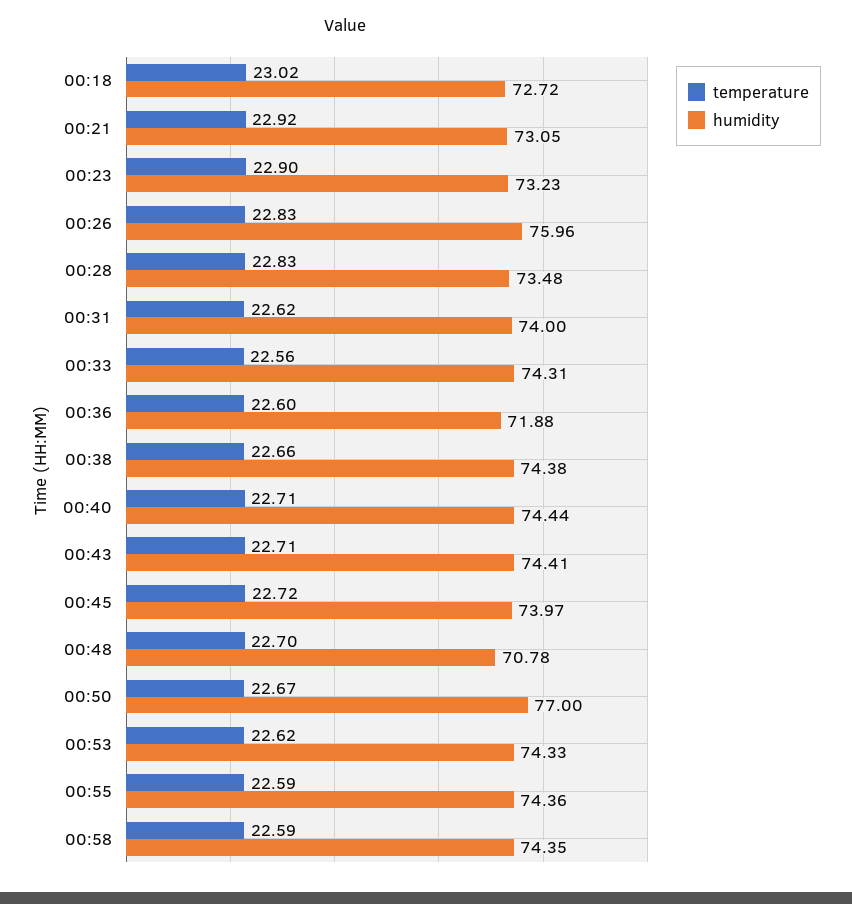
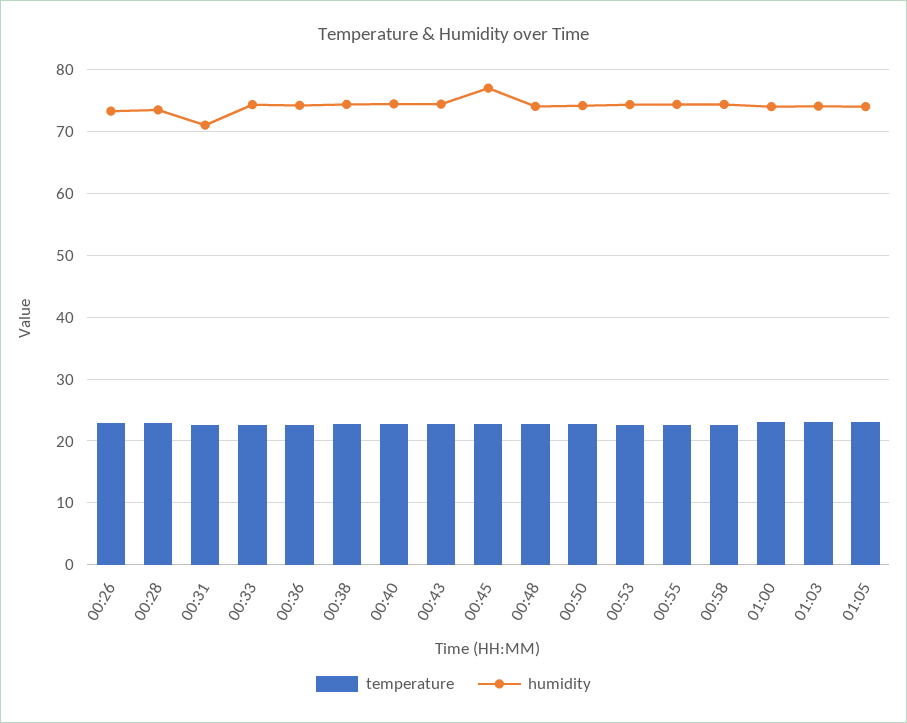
temperature, 00:18: 23.02 -> none
humidity, 00:18: 72.72 -> none
temperature, 00:21: 22.92 -> none
humidity, 00:21: 73.05 -> none
temperature, 00:23: 22.9 -> none
humidity, 00:23: 73.23 -> none
humidity, 00:26: 75.96 -> 73
humidity, 00:31: 74 -> 71
humidity, 00:36: 71.88 -> 74
humidity, 00:45: 73.97 -> 77
humidity, 00:48: 70.78 -> 74
humidity, 00:50: 77 -> 74
temperature, 01:00: none -> 23
humidity, 01:00: none -> 74
temperature, 01:03: none -> 23
humidity, 01:03: none -> 74
temperature, 01:05: none -> 23
humidity, 01:05: none -> 74

